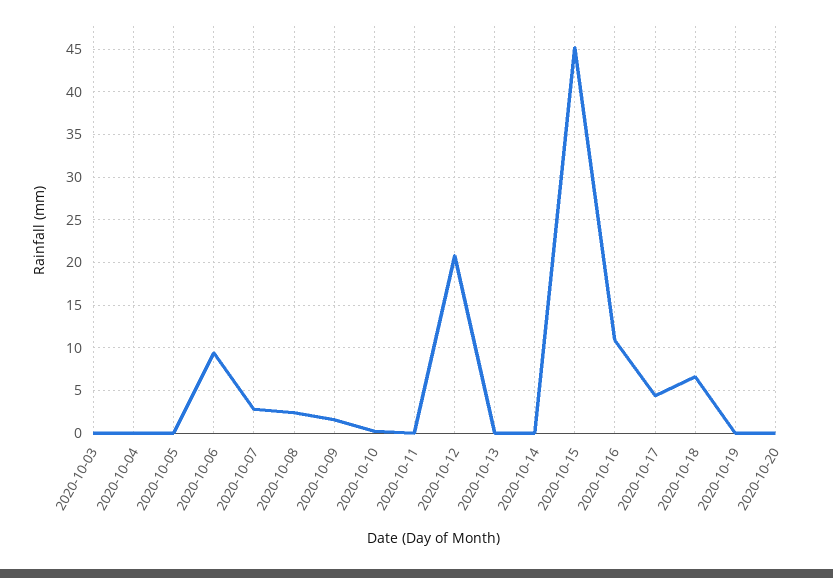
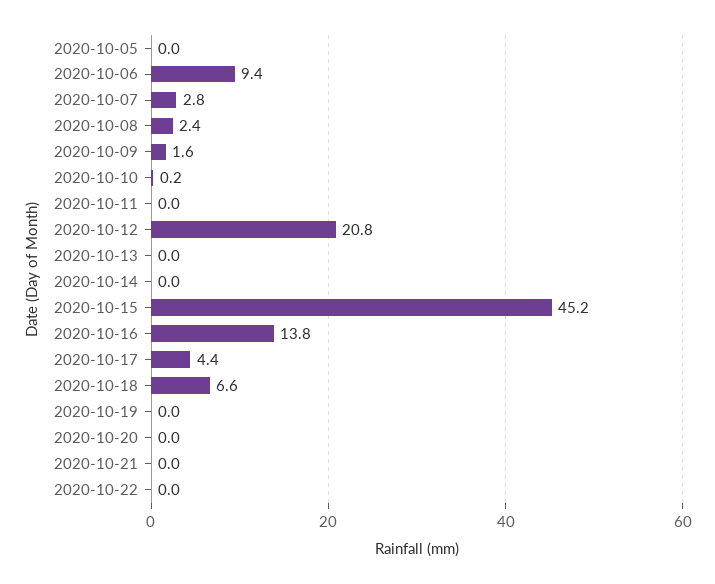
2020-10-03: 0 -> none
2020-10-04: 0 -> none
2020-10-16: 11 -> 13.8
2020-10-21: none -> 0
2020-10-22: none -> 0

